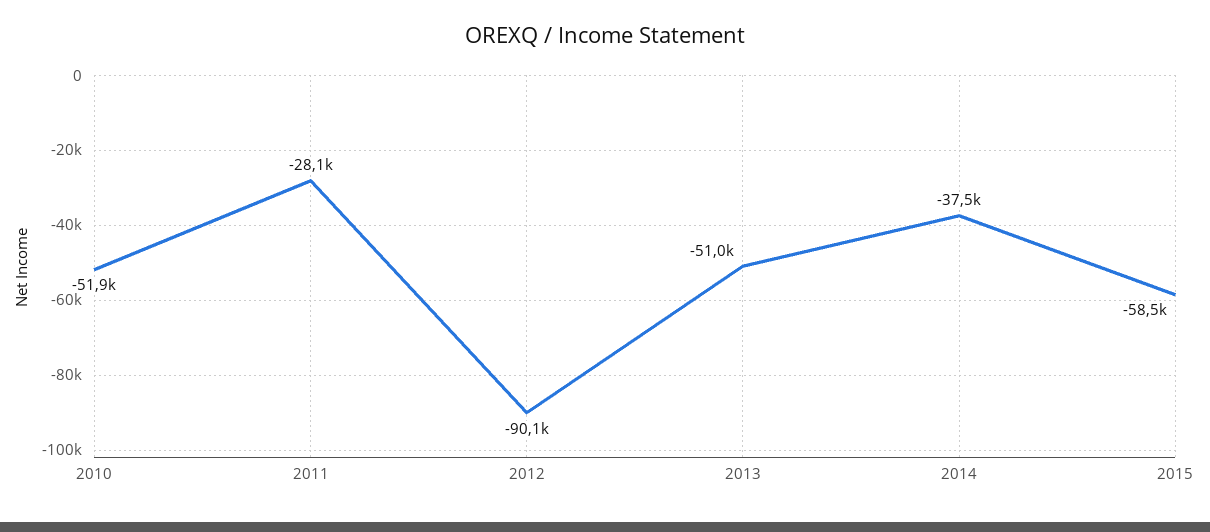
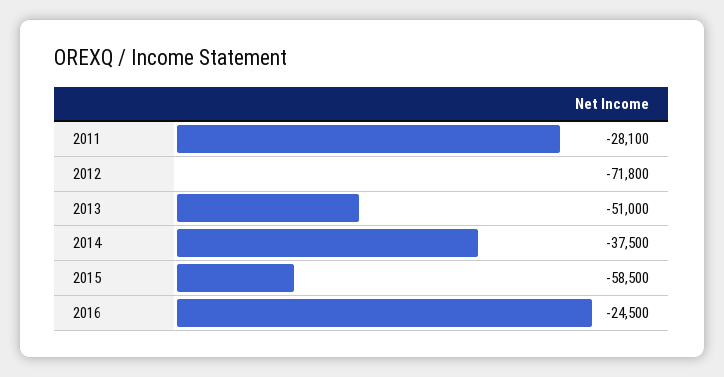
2010: -51900 -> none
2012: -90100 -> -71800
2016: none -> -24500

